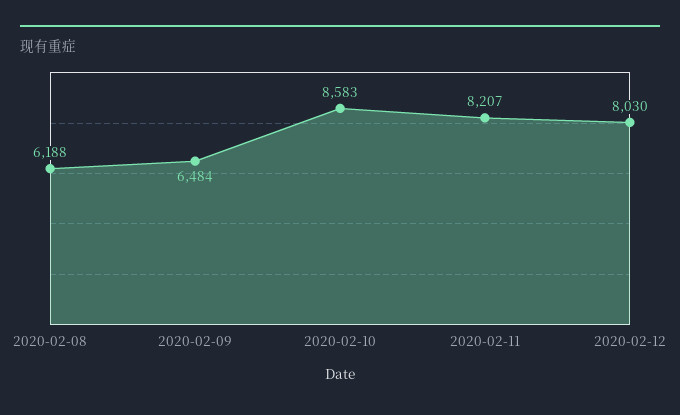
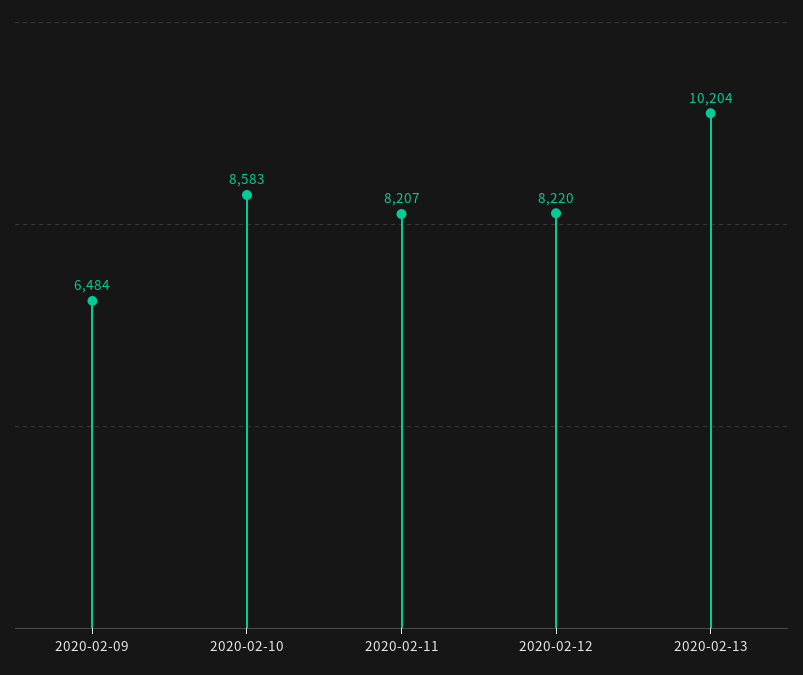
2020-02-08: 6188 -> none
2020-02-12: 8030 -> 8220
2020-02-13: none -> 10204

